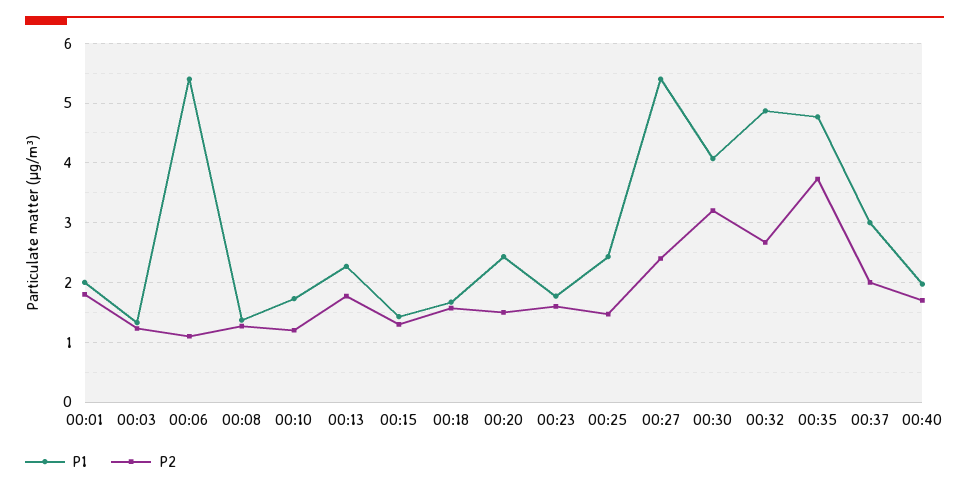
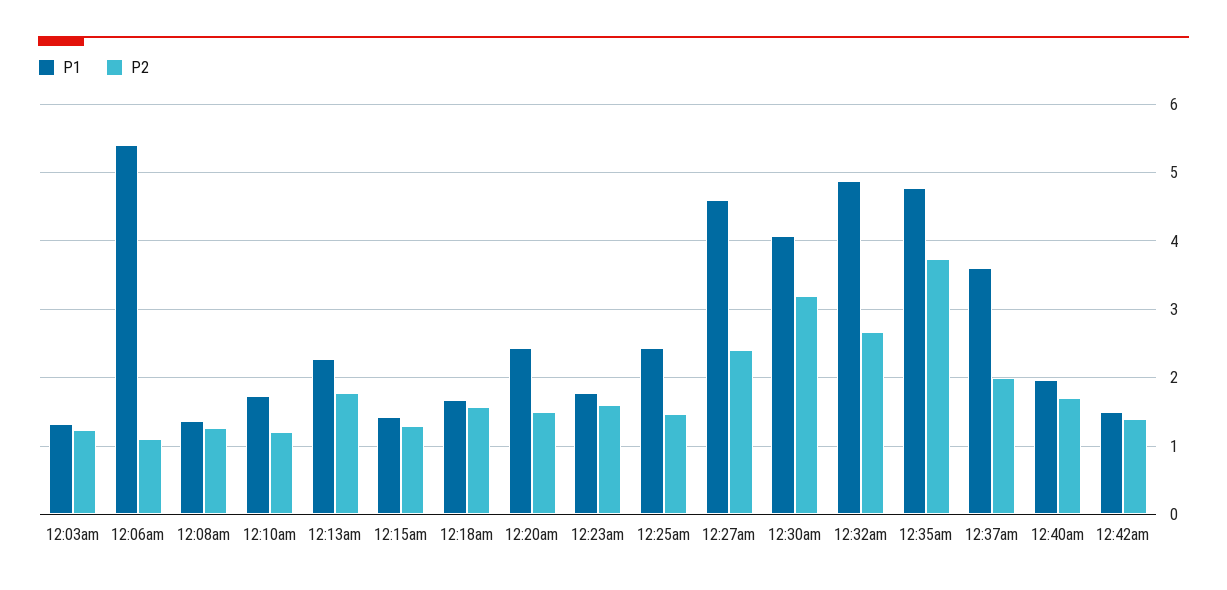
P1, 00:01: 2 -> none
P2, 00:01: 1.8 -> none
P1, 00:27: 5.4 -> 4.6
P1, 00:37: 3 -> 3.6
P1, 12:42am: none -> 1.5
P2, 12:42am: none -> 1.4

